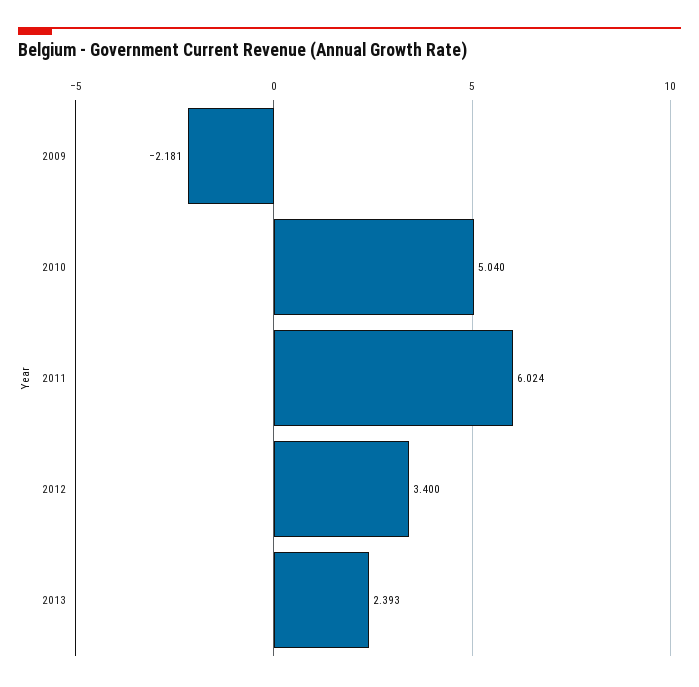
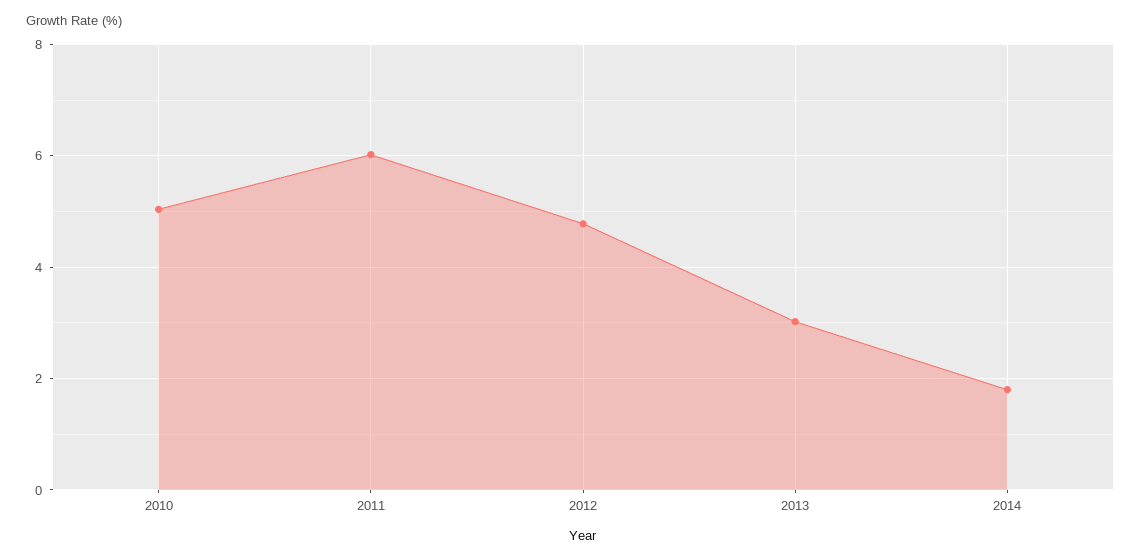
2009: -2.181 -> none
2012: 3.4 -> 4.8
2013: 2.393 -> 3
2014: none -> 1.8

